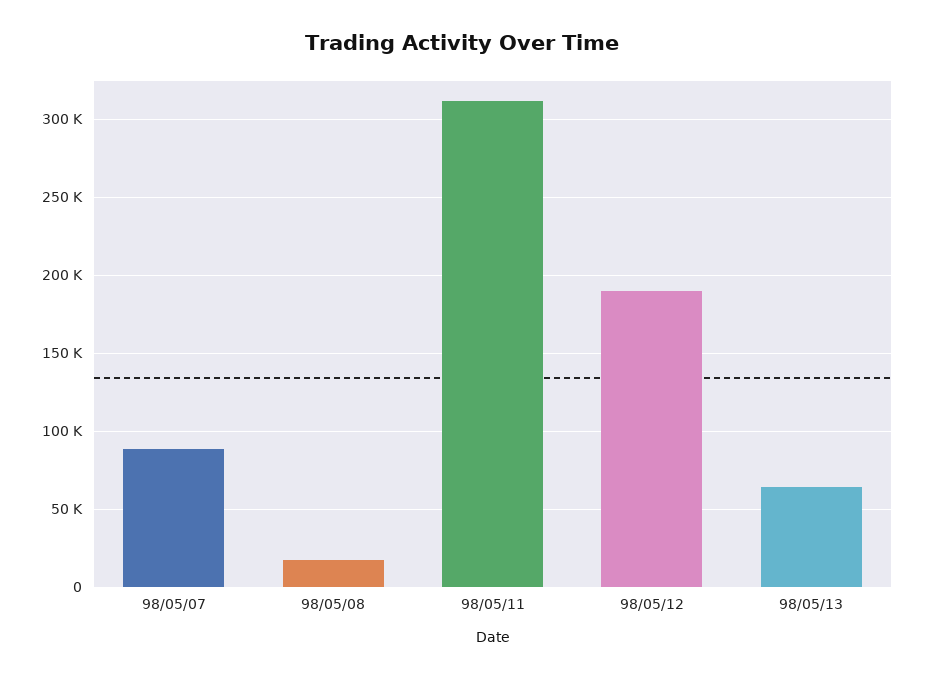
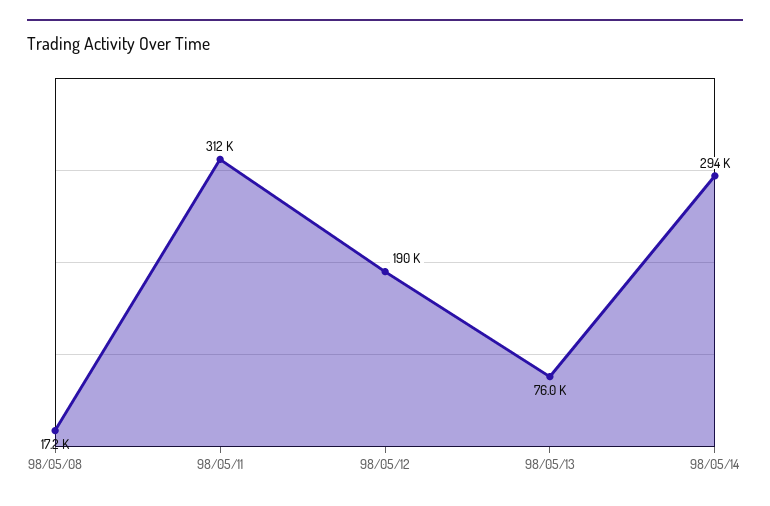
98/05/07: 90000 -> none
98/05/13: 65000 -> 76000
98/05/14: none -> 294000

